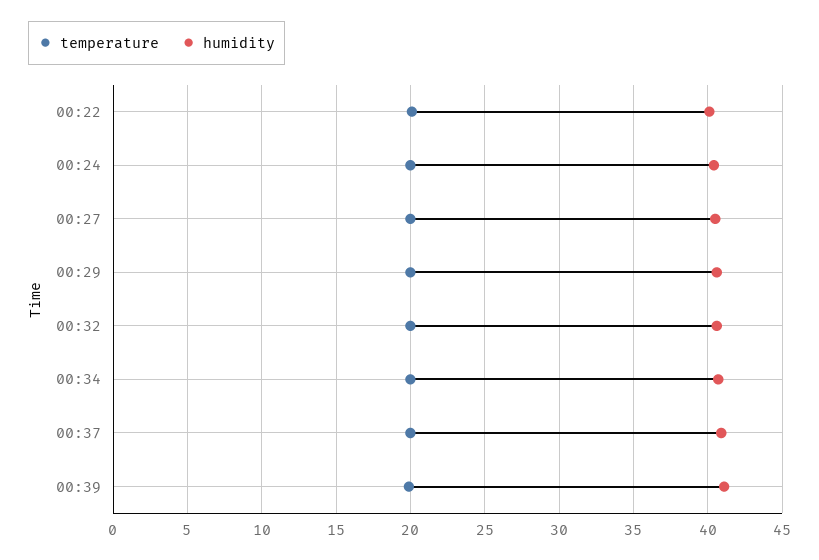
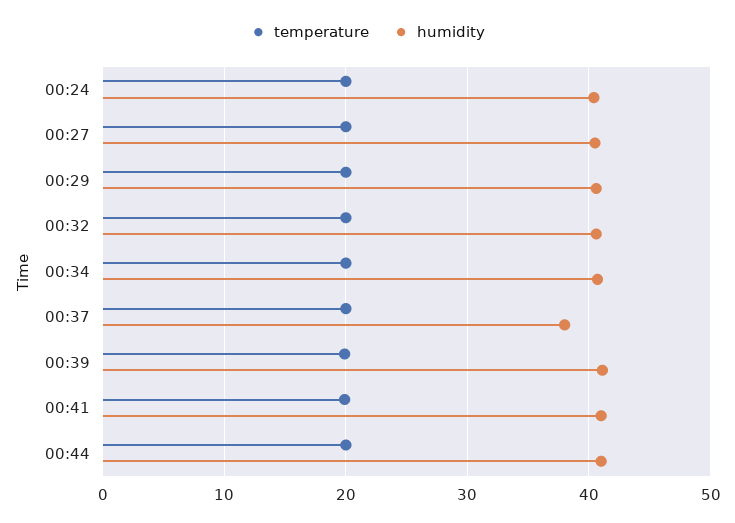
temperature, 00:22: 20 -> none
humidity, 00:22: 40 -> none
humidity, 00:37: 41 -> 38
temperature, 00:41: none -> 20
humidity, 00:41: none -> 41
temperature, 00:44: none -> 20
humidity, 00:44: none -> 41

